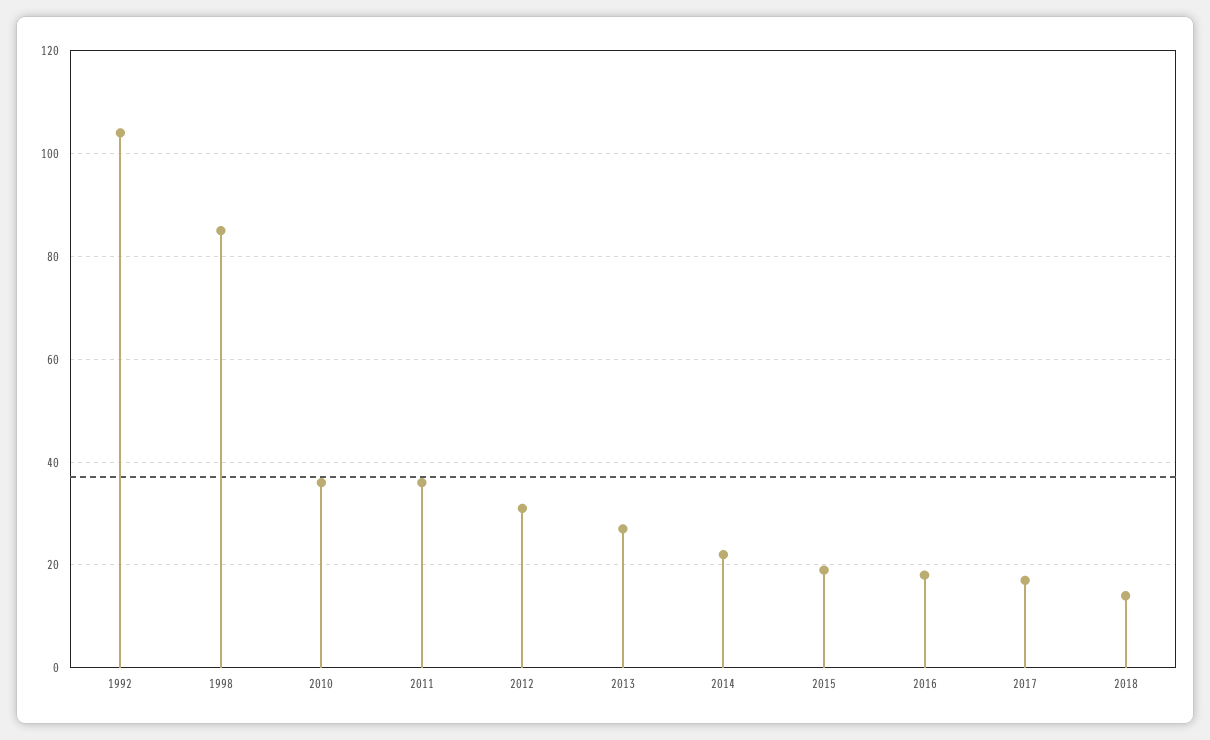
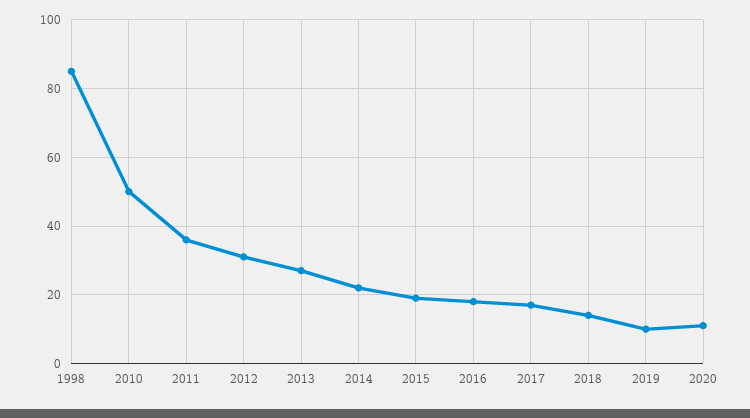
1992: 105 -> none
2010: 35 -> 50
2019: none -> 10
2020: none -> 10

